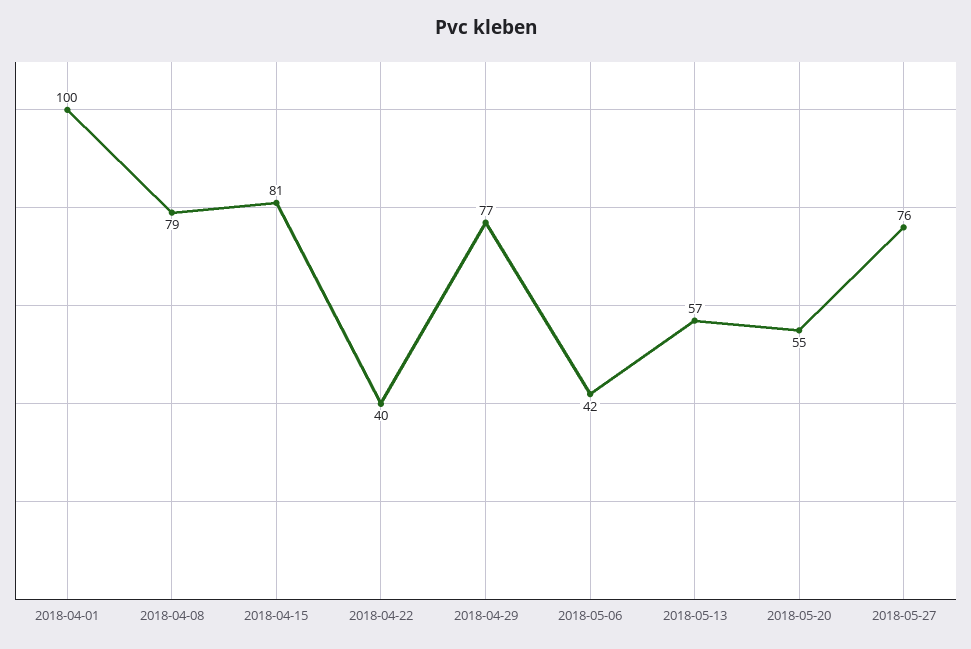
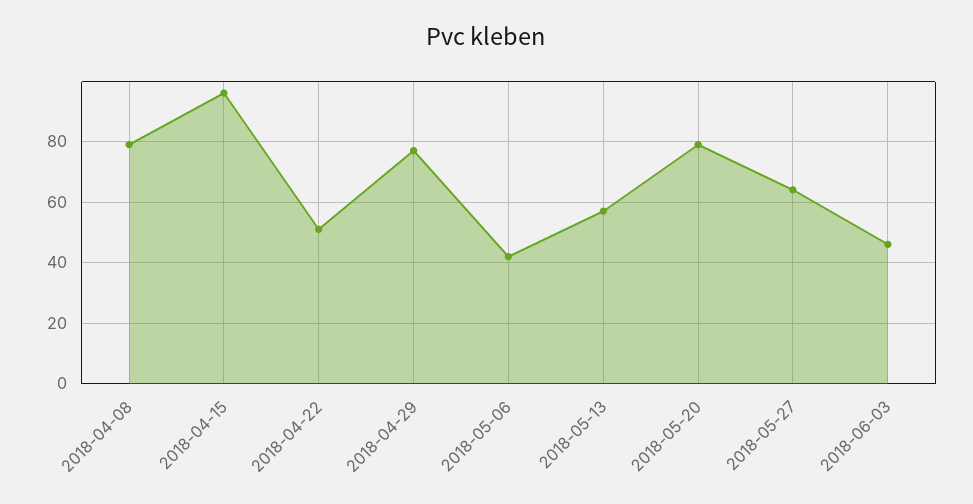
2018-04-01: 100 -> none
2018-04-15: 81 -> 95
2018-04-22: 40 -> 50
2018-05-20: 55 -> 80
2018-05-27: 76 -> 65
2018-06-03: none -> 45

